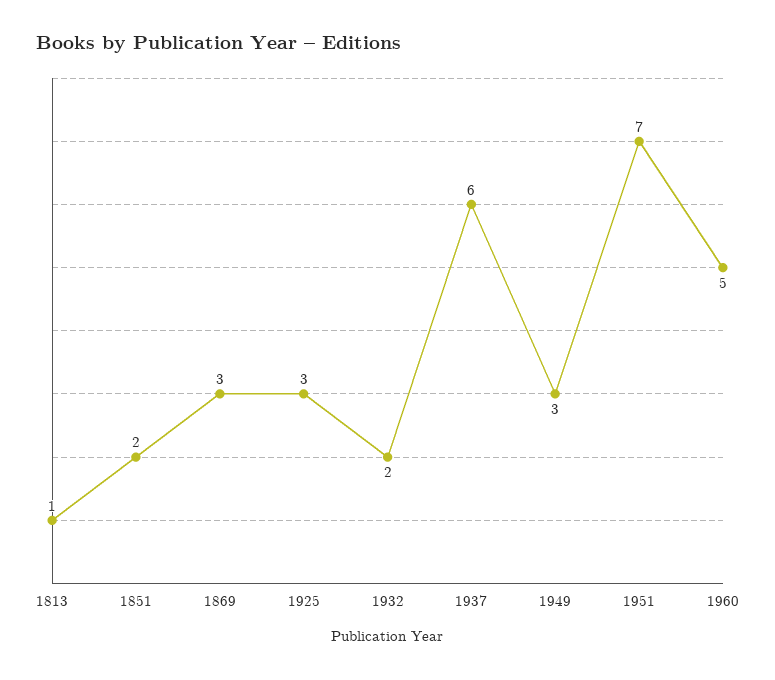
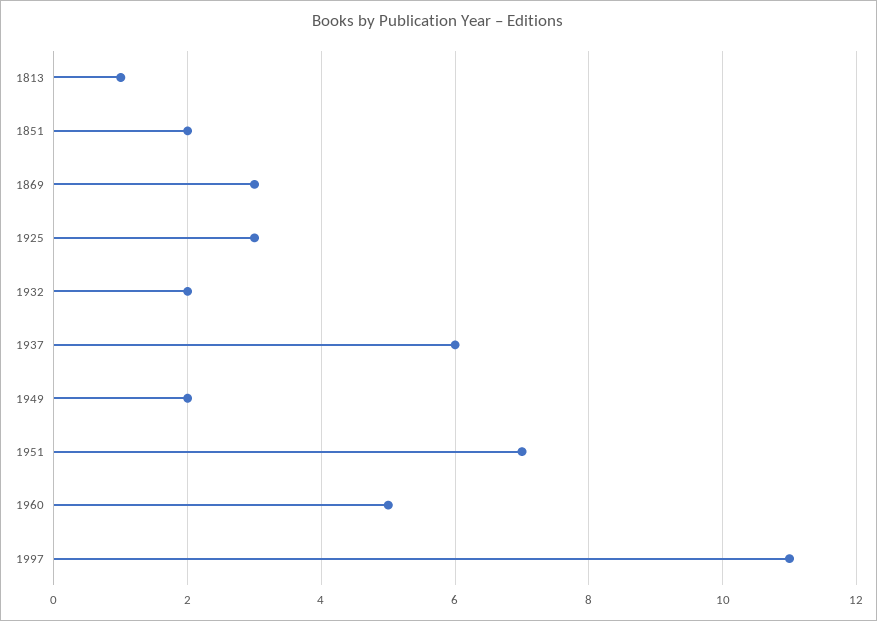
1949: 3 -> 2
1997: none -> 11

